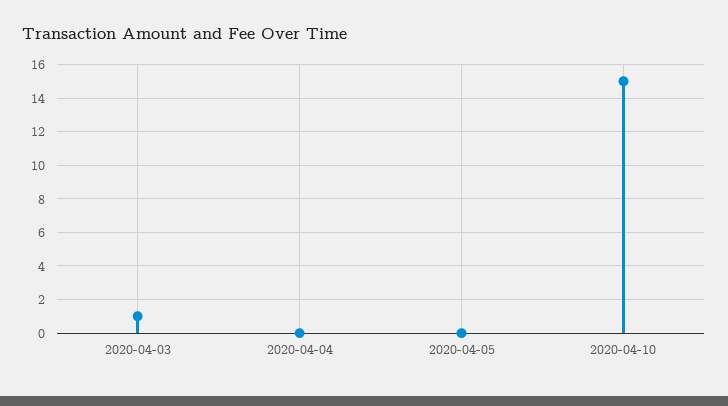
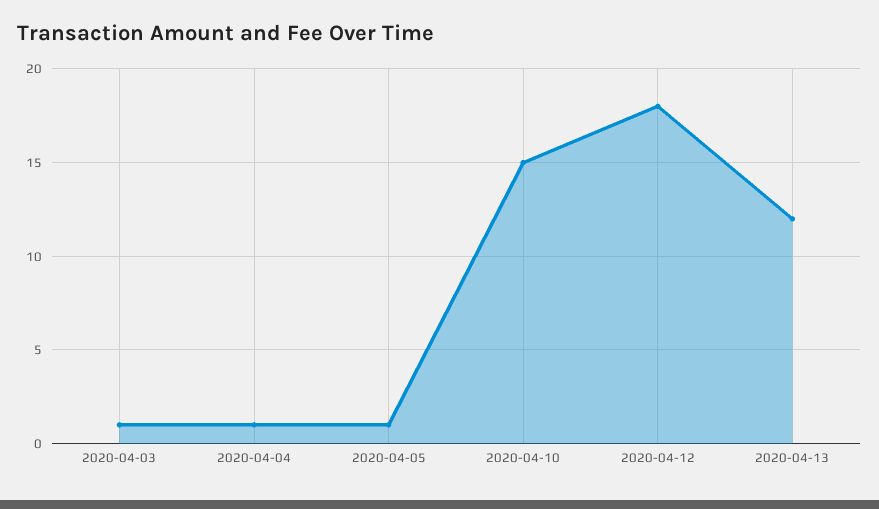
2020-04-04: 0 -> 1
2020-04-05: 0 -> 1
2020-04-12: none -> 18
2020-04-13: none -> 12

